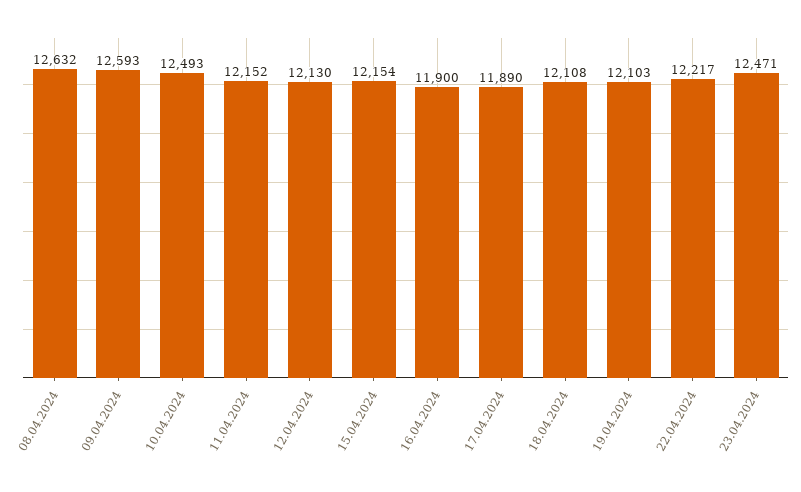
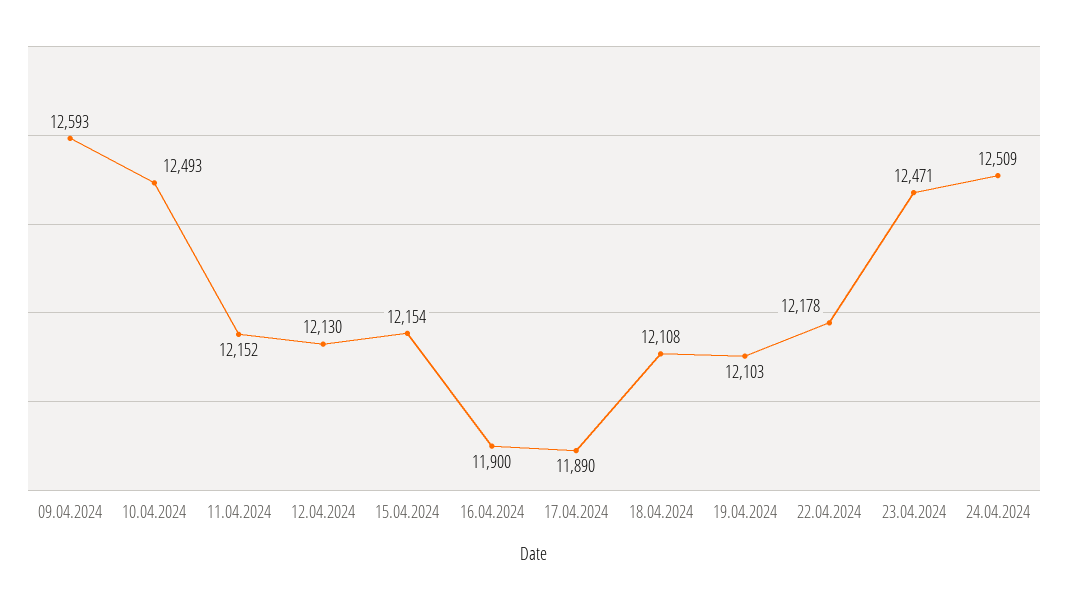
08.04.2024: 12632 -> none
22.04.2024: 12217 -> 12178
24.04.2024: none -> 12509

